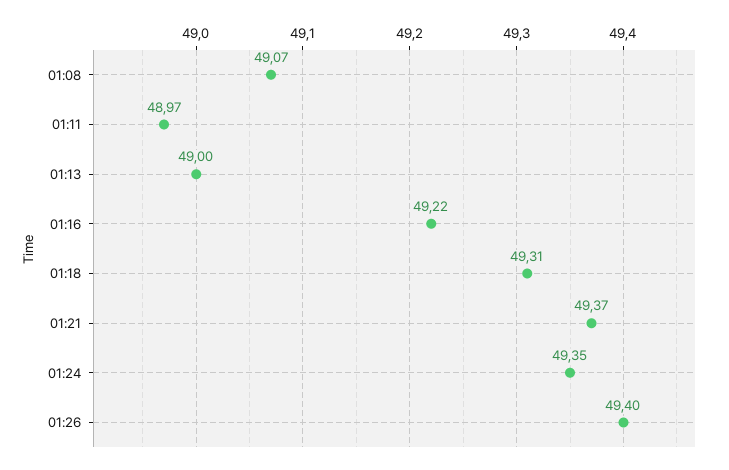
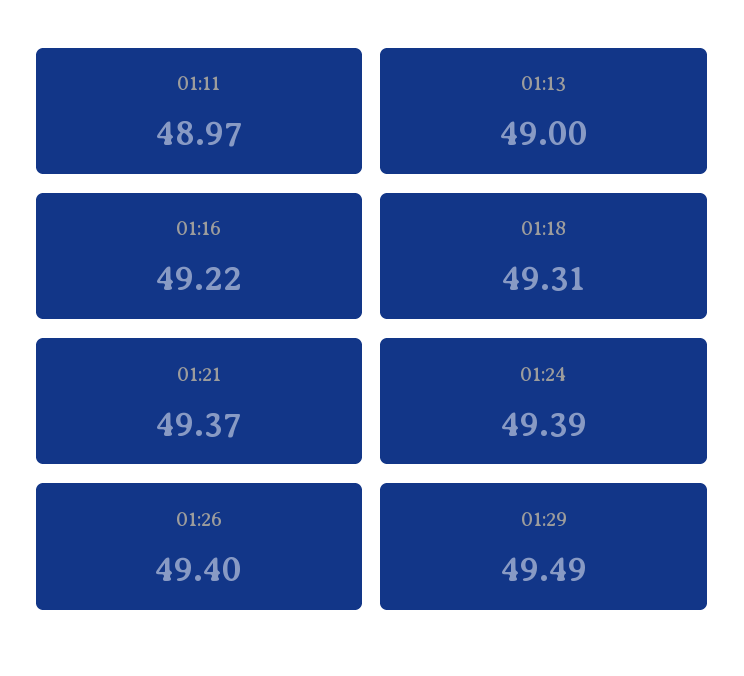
01:08: 49.07 -> none
01:24: 49.35 -> 49.39
01:29: none -> 49.49

